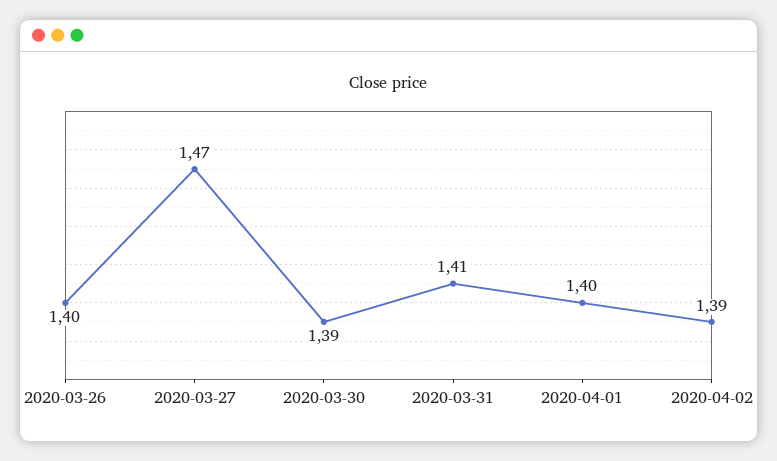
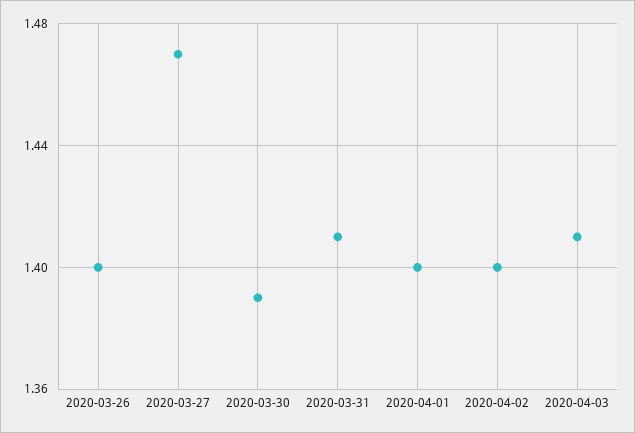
2020-04-02: 1.39 -> 1.4
2020-04-03: none -> 1.41

